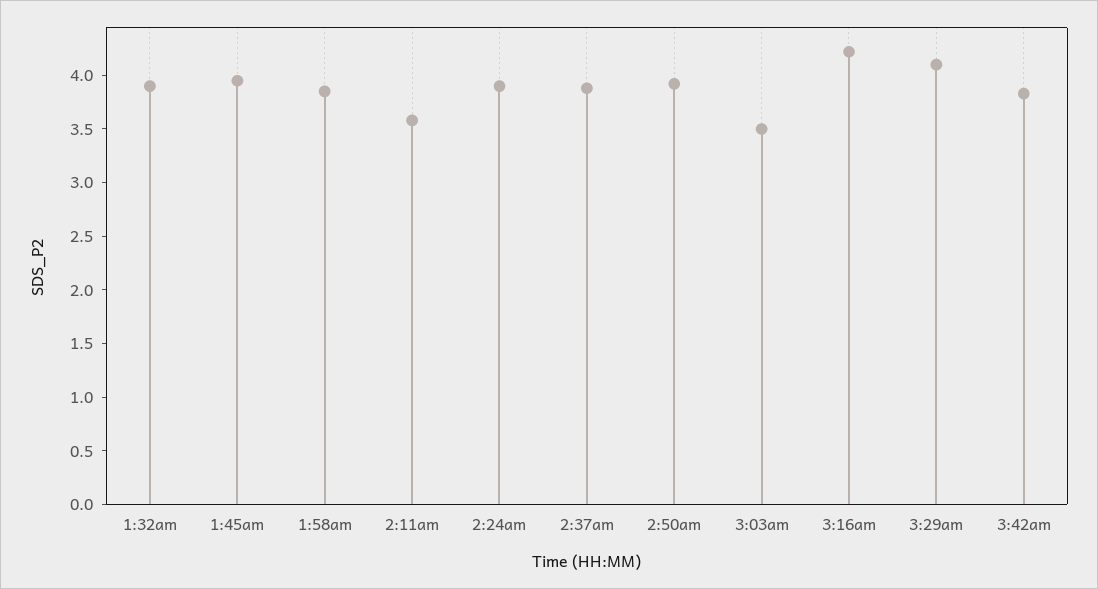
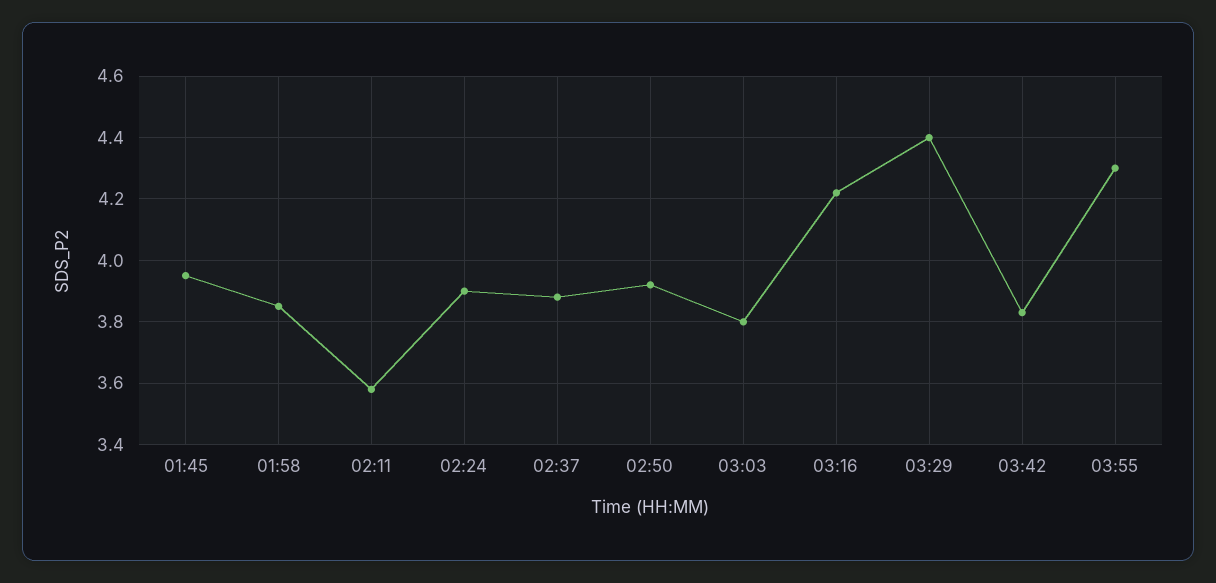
1:32am: 3.9 -> none
3:03am: 3.5 -> 3.8
3:29am: 4.1 -> 4.4
03:55: none -> 4.3

